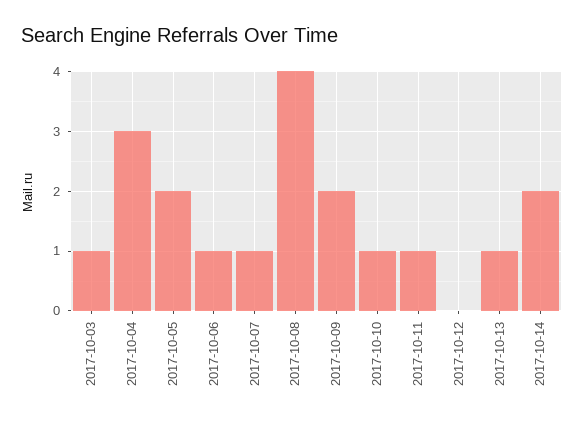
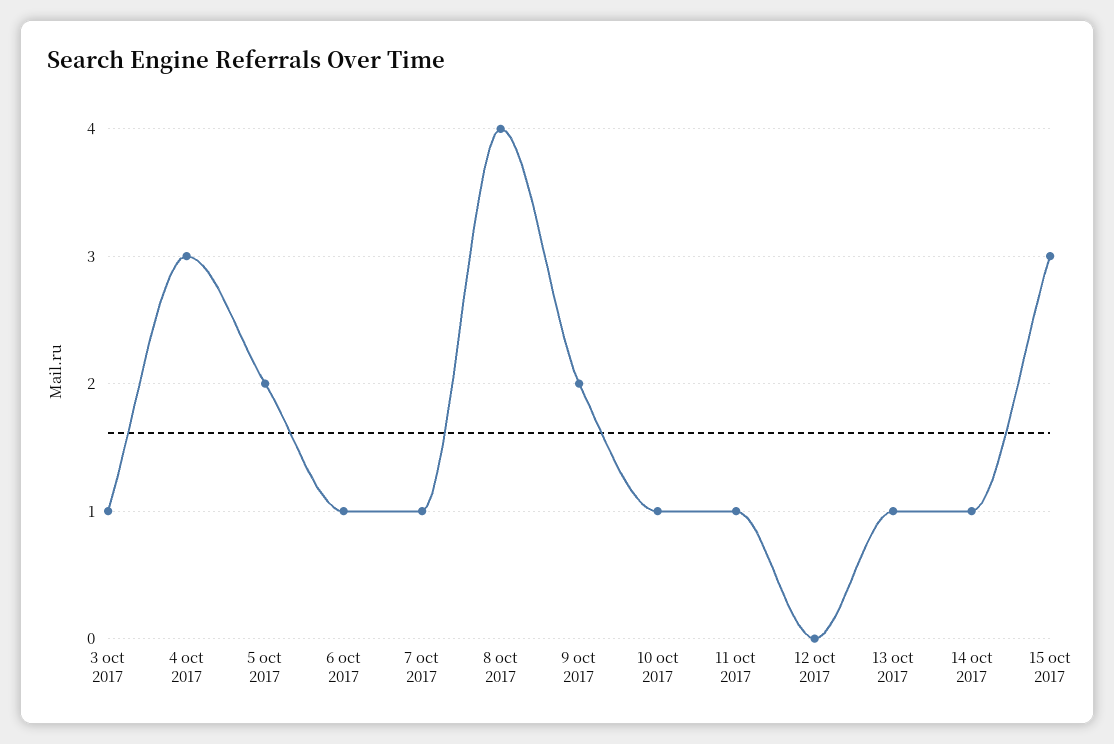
2017-10-14: 2 -> 1
15 oct 2017: none -> 3

